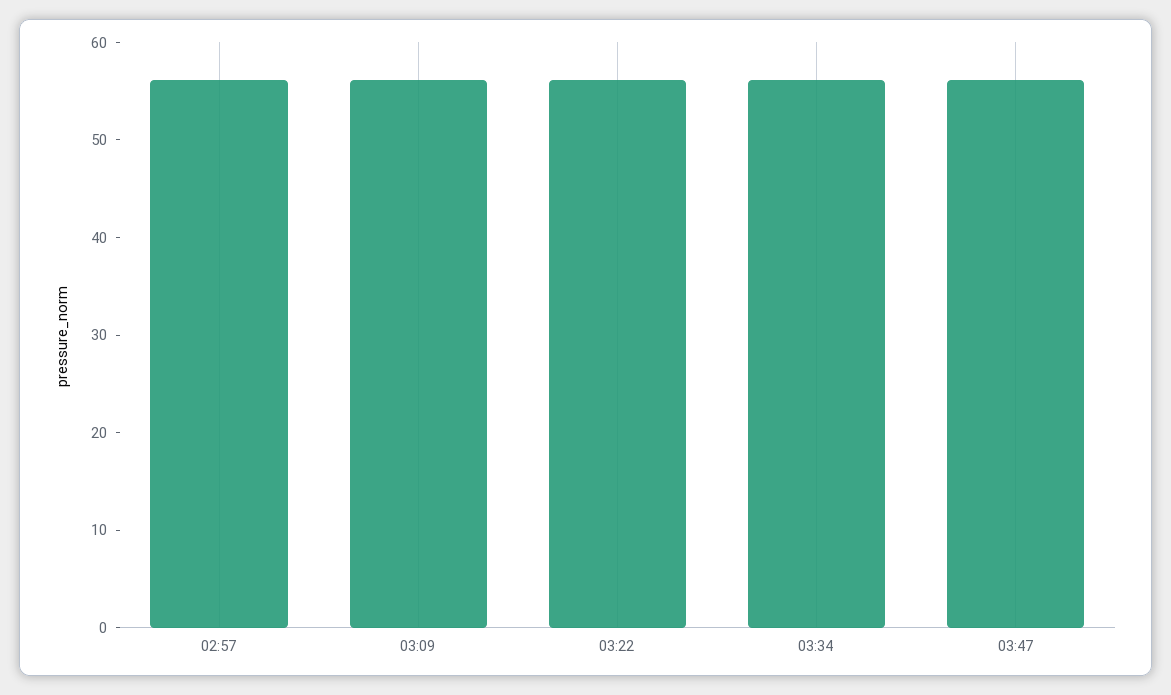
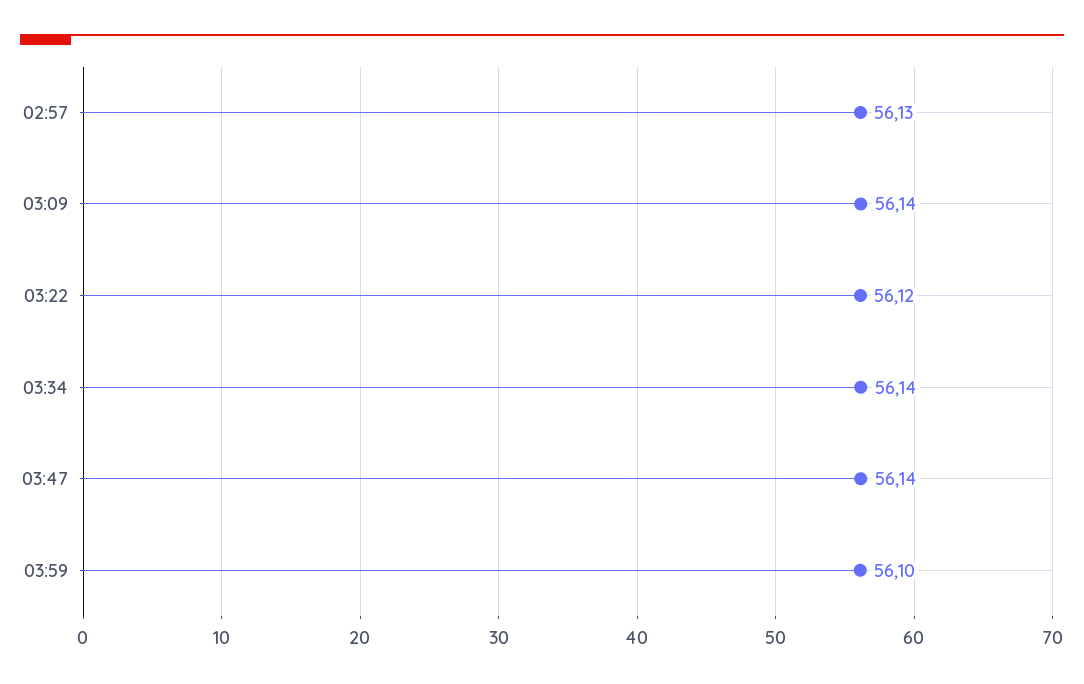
03:59: none -> 56.1

